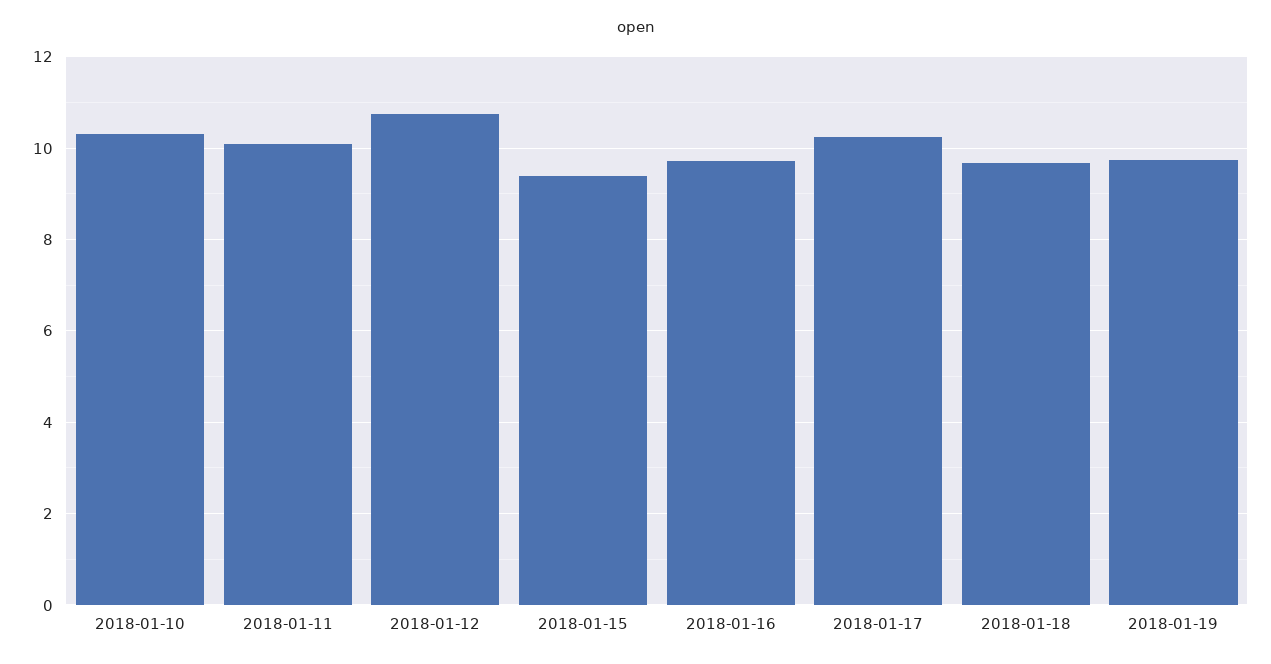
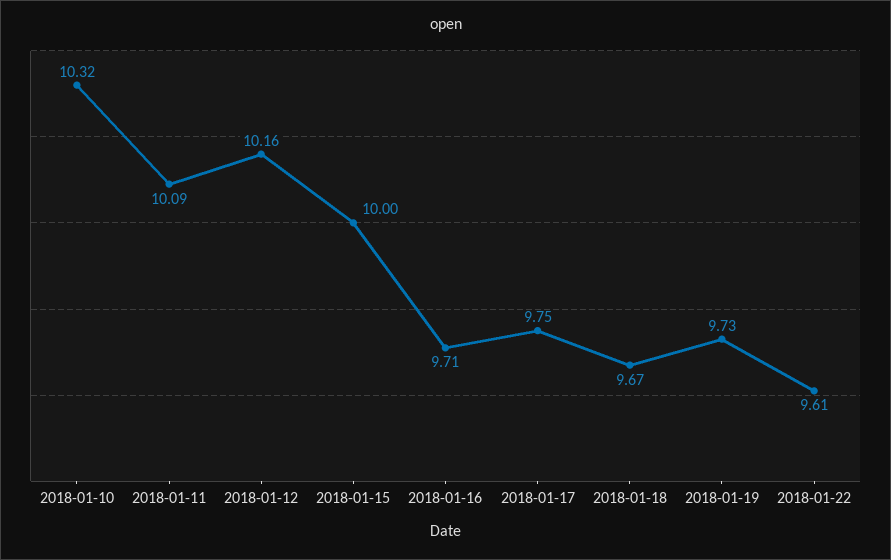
2018-01-12: 10.8 -> 10.16
2018-01-15: 9.4 -> 10
2018-01-17: 10.2 -> 9.75
2018-01-22: none -> 9.61

